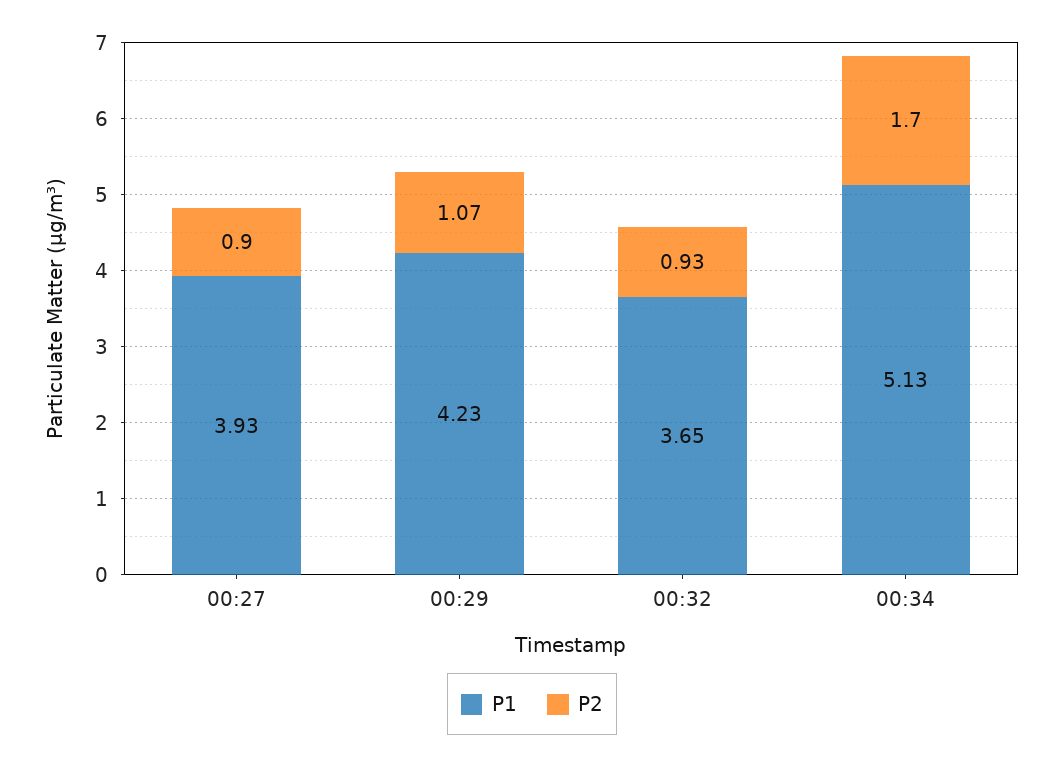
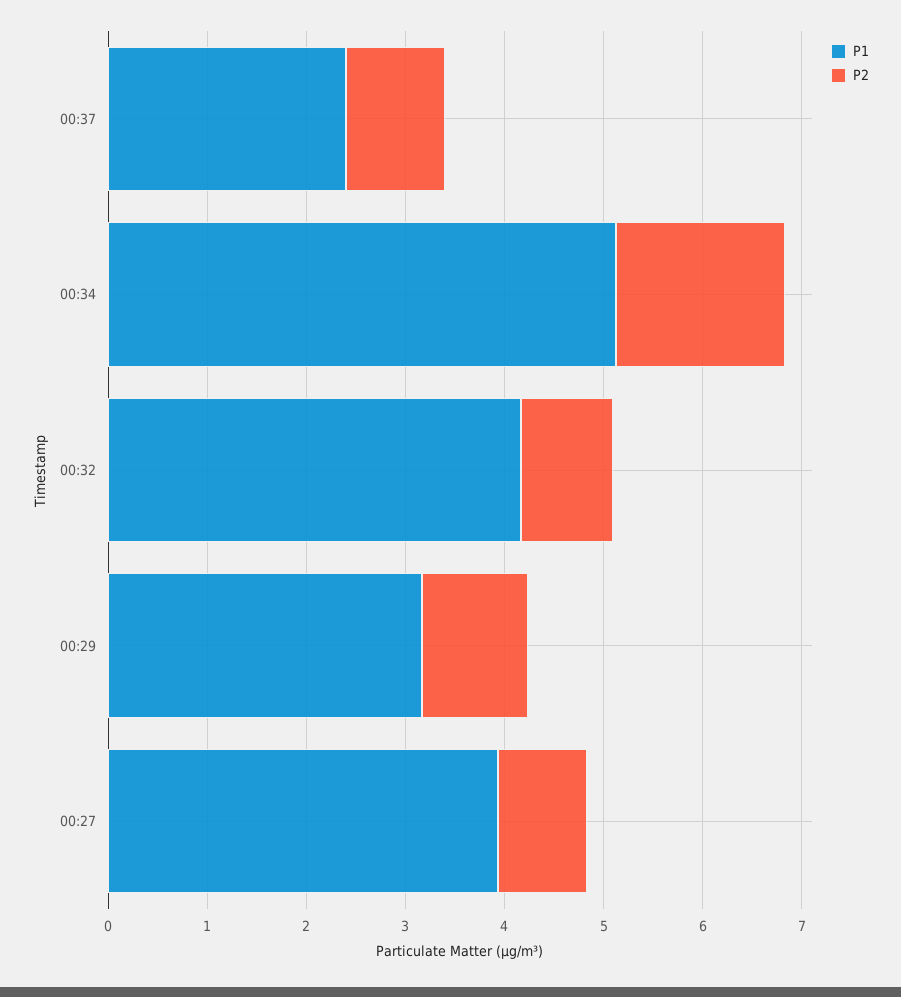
P1, 00:29: 4.23 -> 3.2
P1, 00:32: 3.65 -> 4.2
P1, 00:37: none -> 2.4
P2, 00:37: none -> 1

